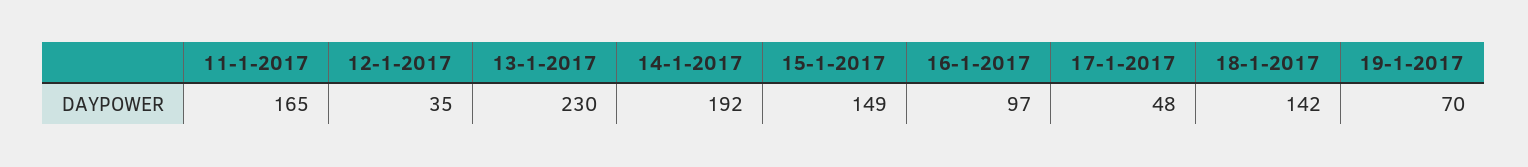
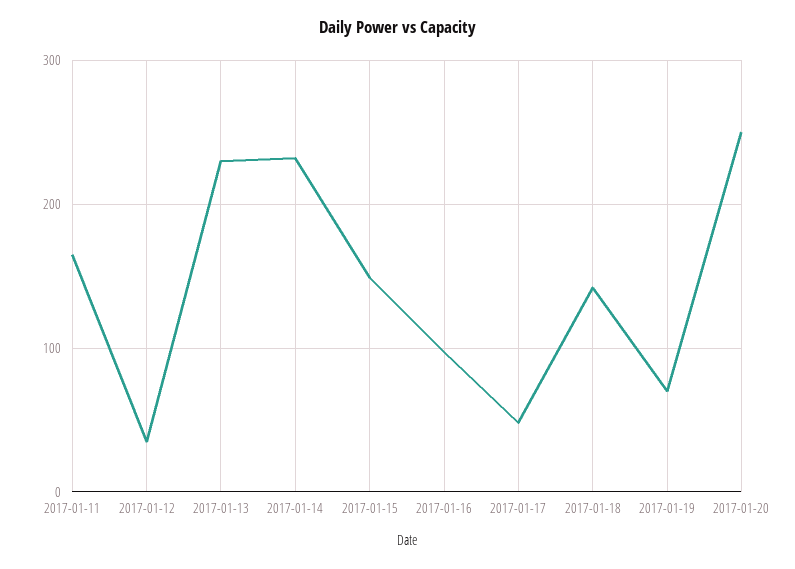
14-1-2017: 192 -> 230
2017-01-20: none -> 250

